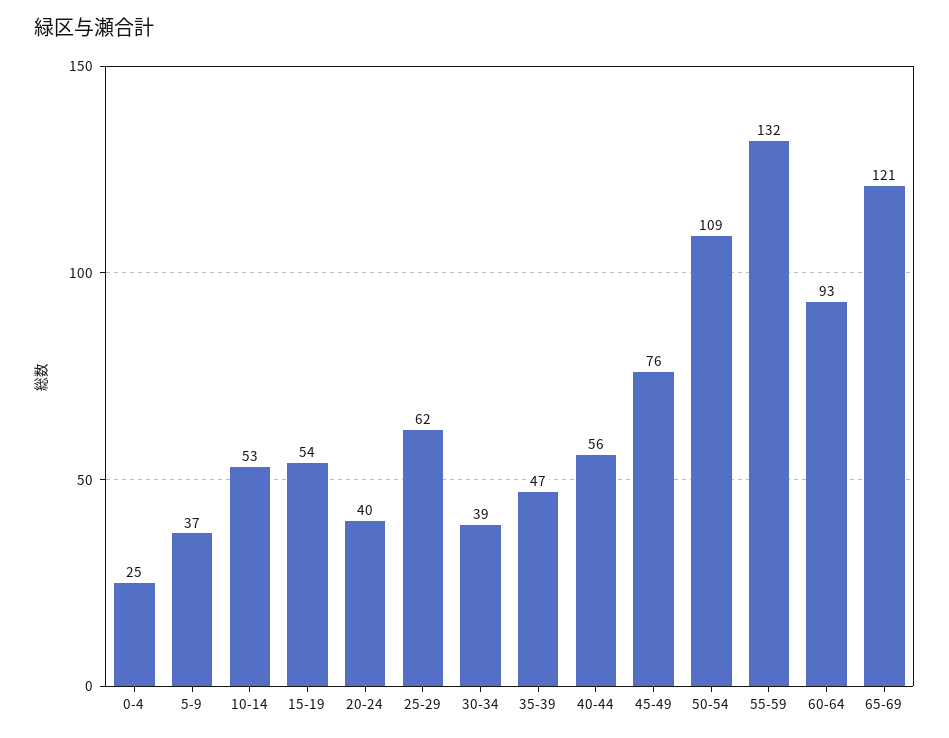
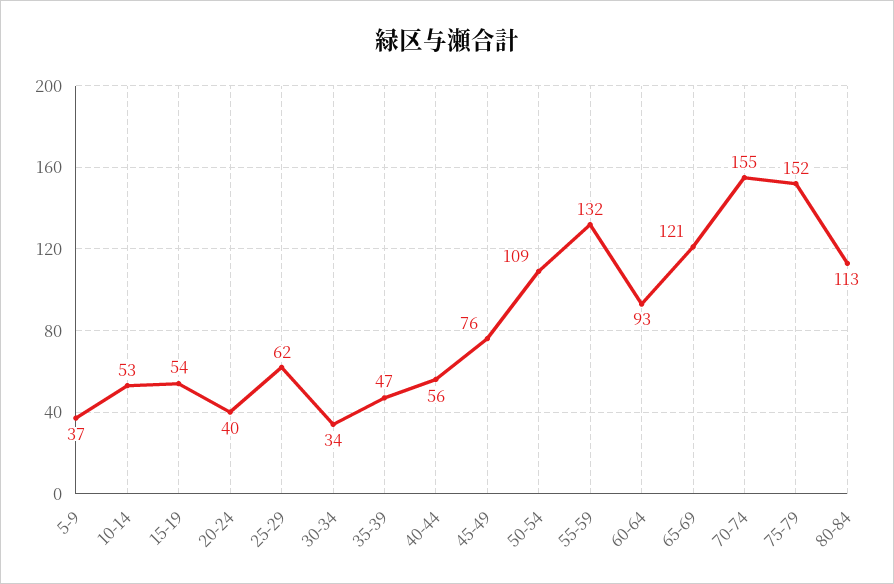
0-4: 25 -> none
30-34: 39 -> 34
70-74: none -> 155
75-79: none -> 152
80-84: none -> 113

